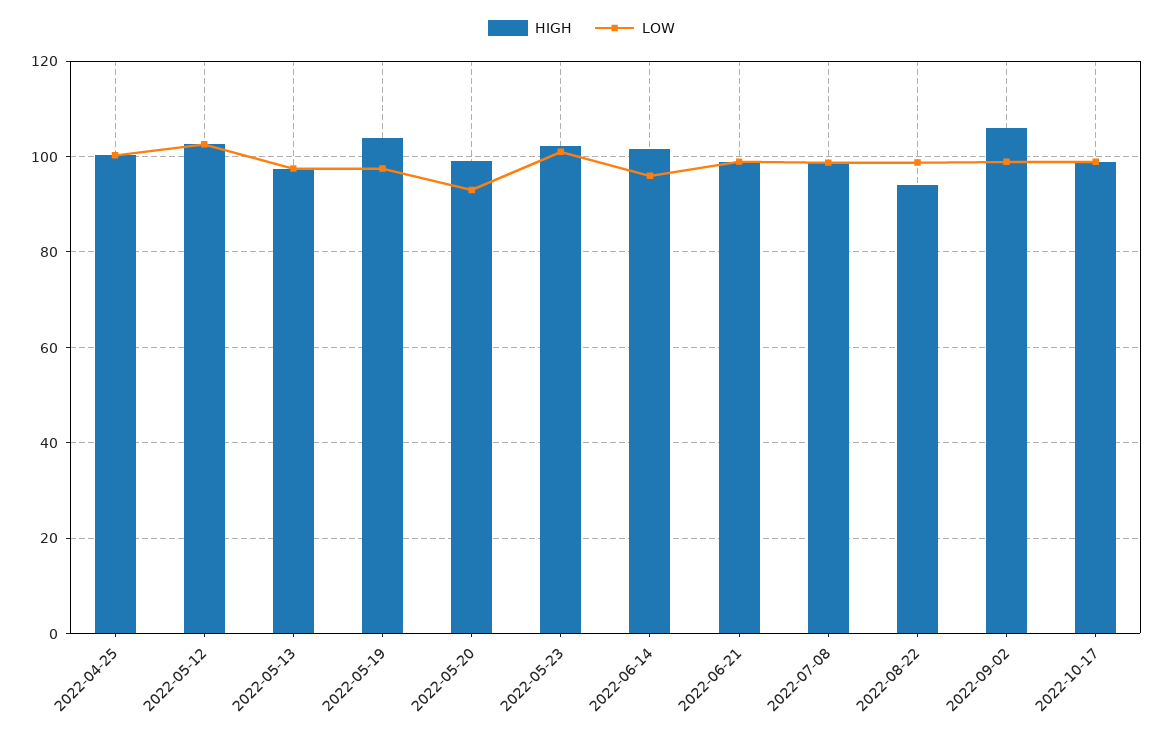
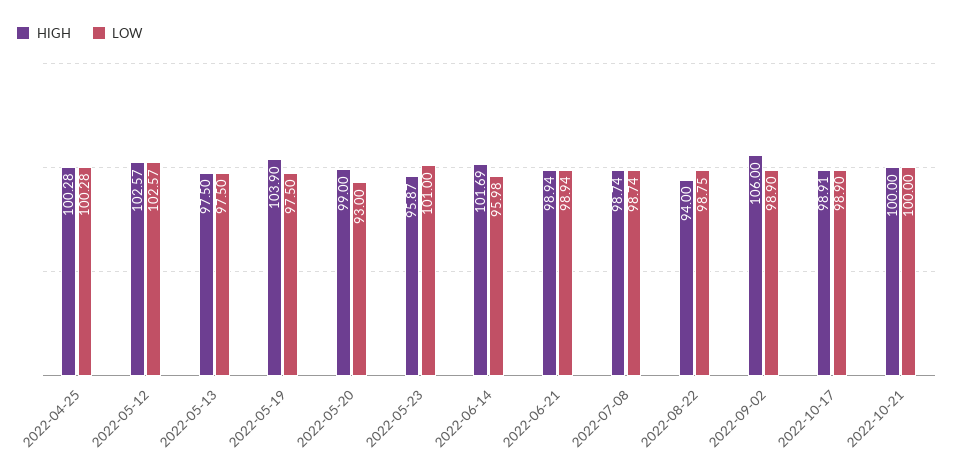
HIGH, 2022-05-23: 102 -> 95.87
HIGH, 2022-10-21: none -> 100
LOW, 2022-10-21: none -> 100

